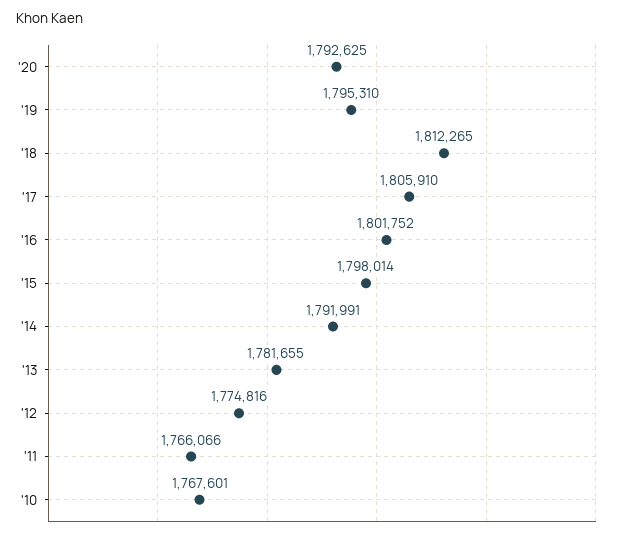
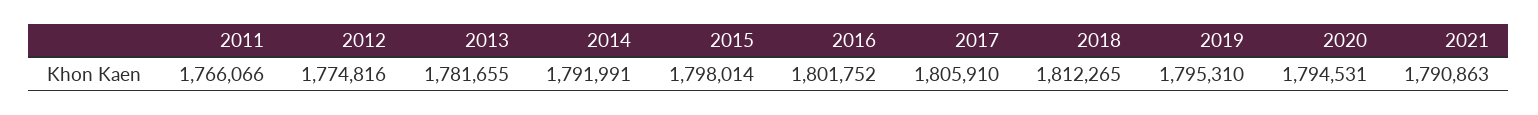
'20: 1792625 -> 1794531
'10: 1767601 -> none
2021: none -> 1790863

